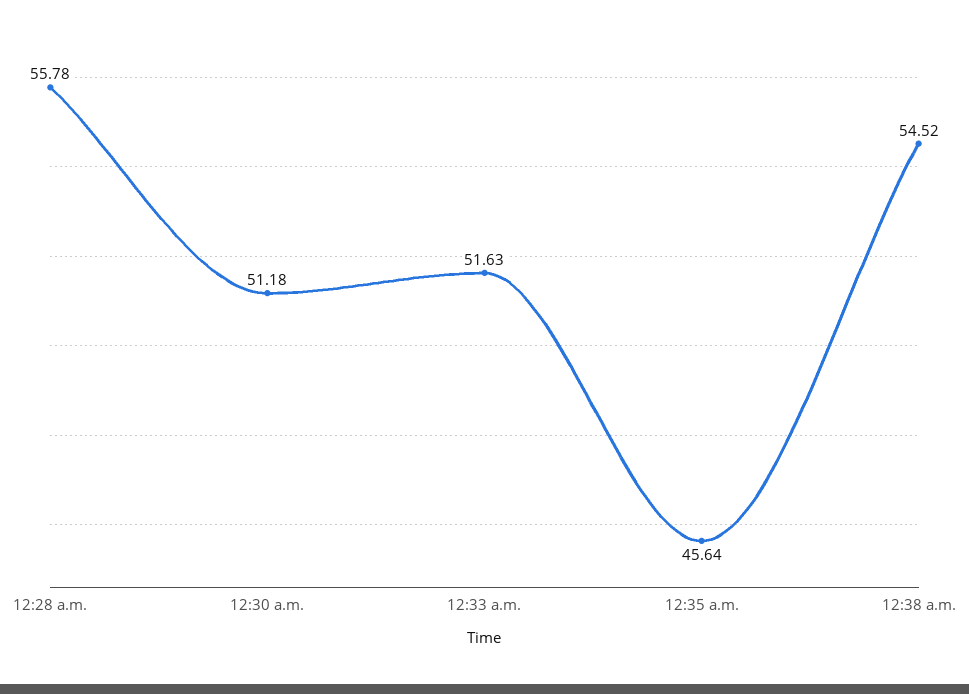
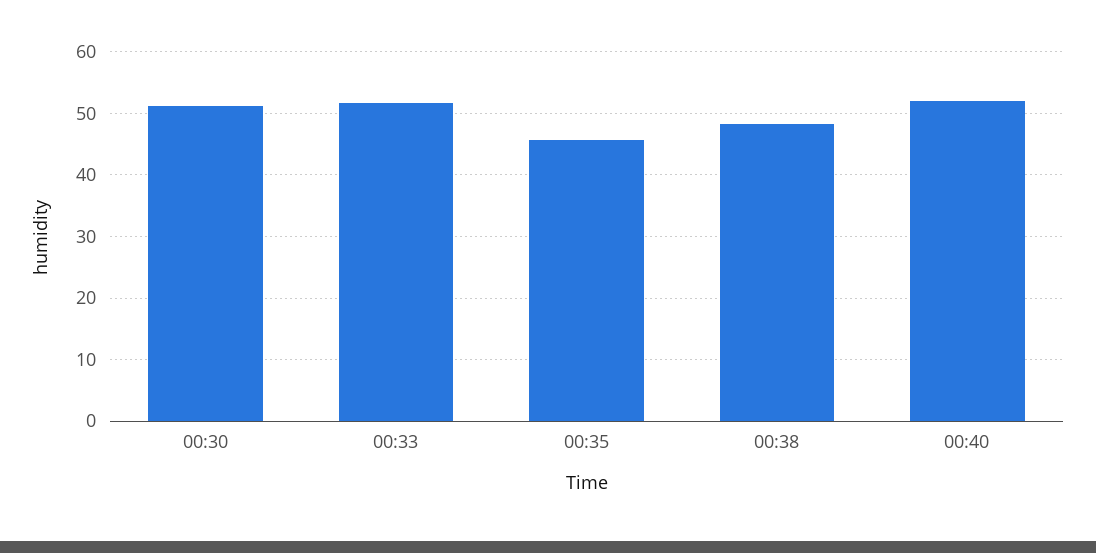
12:28 a.m.: 55.78 -> none
12:38 a.m.: 54.52 -> 48
00:40: none -> 52

